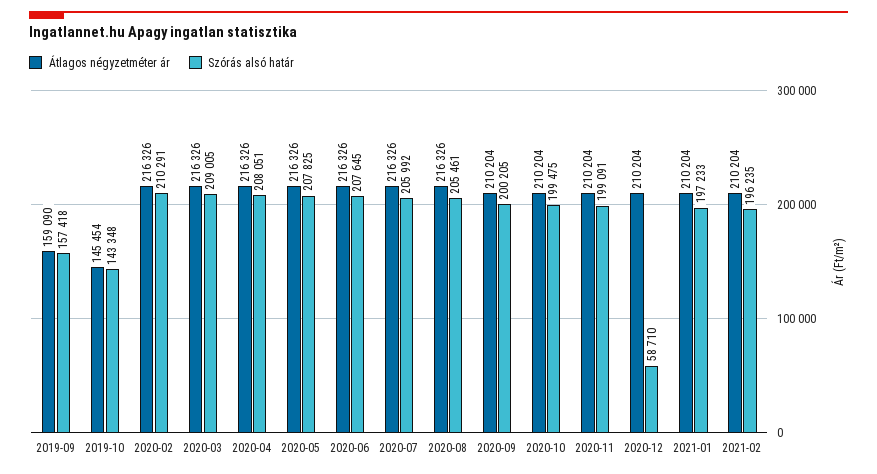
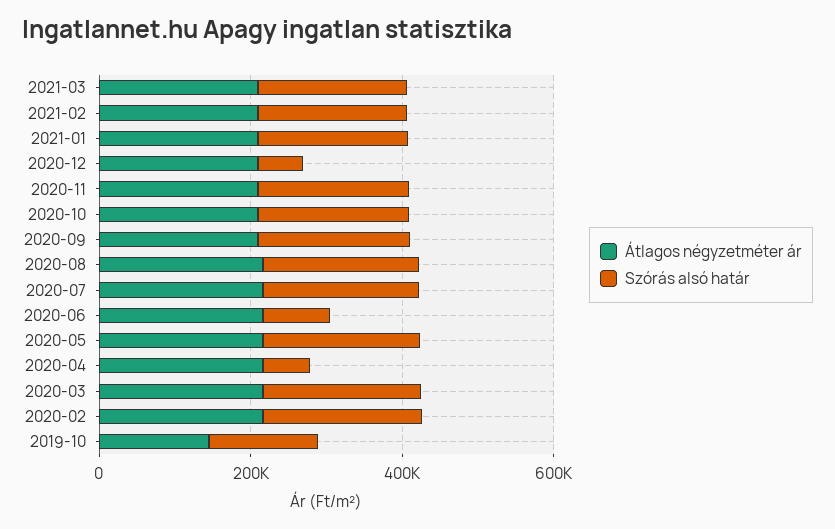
Átlagos négyzetméter ár, 2019-09: 159090 -> none
Szórás alsó határ, 2019-09: 157418 -> none
Szórás alsó határ, 2020-04: 208051 -> 50000
Szórás alsó határ, 2020-06: 207645 -> 100000
Átlagos négyzetméter ár, 2021-03: none -> 200000
Szórás alsó határ, 2021-03: none -> 200000

